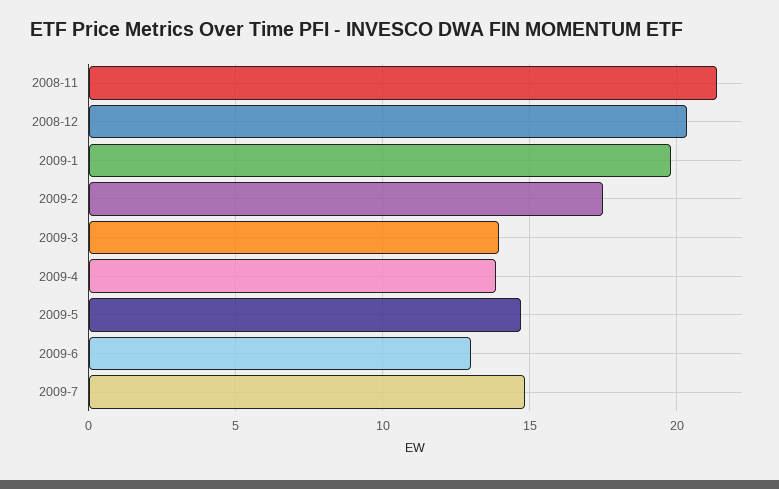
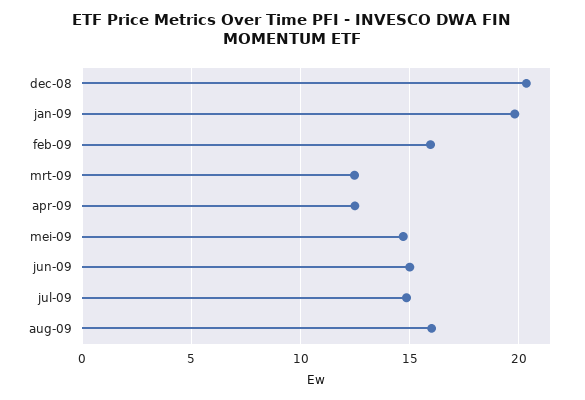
2008-11: 21.5 -> none
2009-2: 17.5 -> 16
2009-3: 14 -> 12.5
2009-4: 14 -> 12.5
2009-6: 13 -> 15
aug-09: none -> 16

